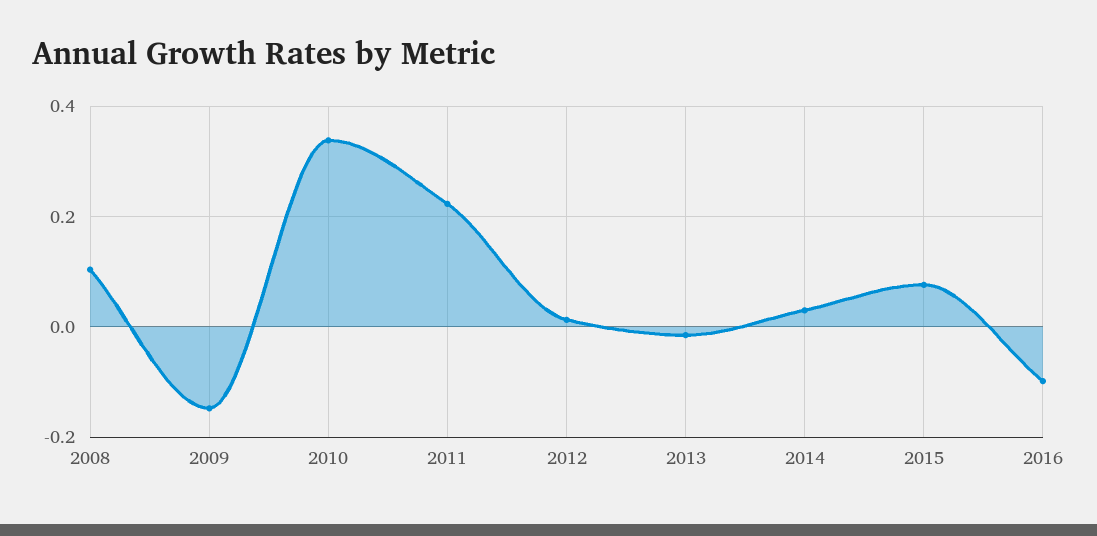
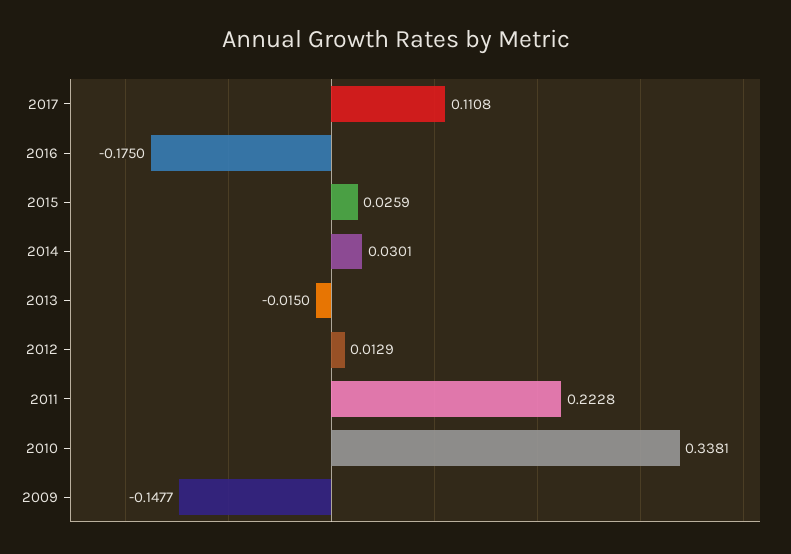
2008: 0.1 -> none
2015: 0.08 -> 0.0259
2016: -0.1 -> -0.175
2017: none -> 0.1108

